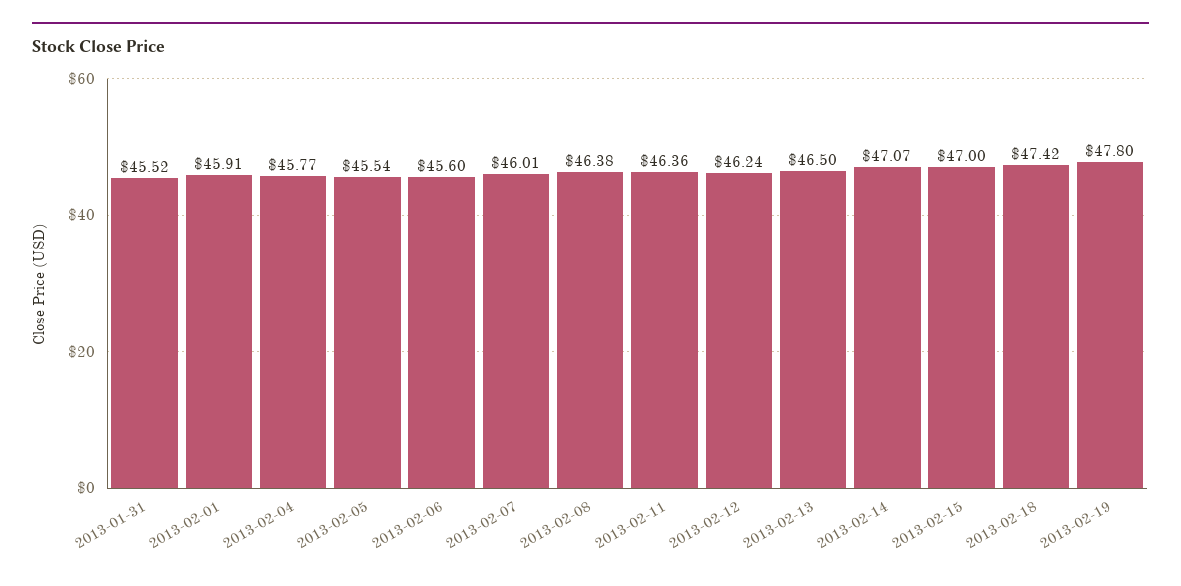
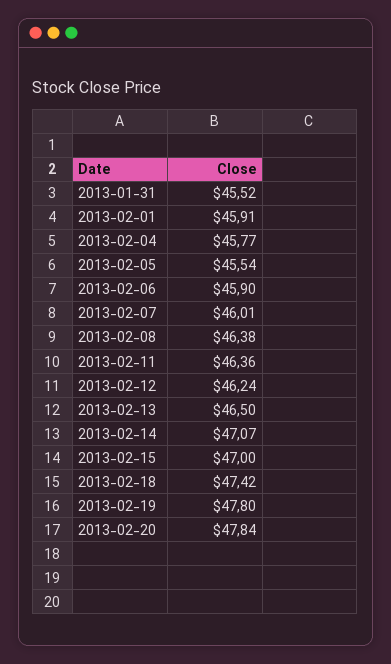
2013-02-06: 45.6 -> 45.9
2013-02-20: none -> 47.84

